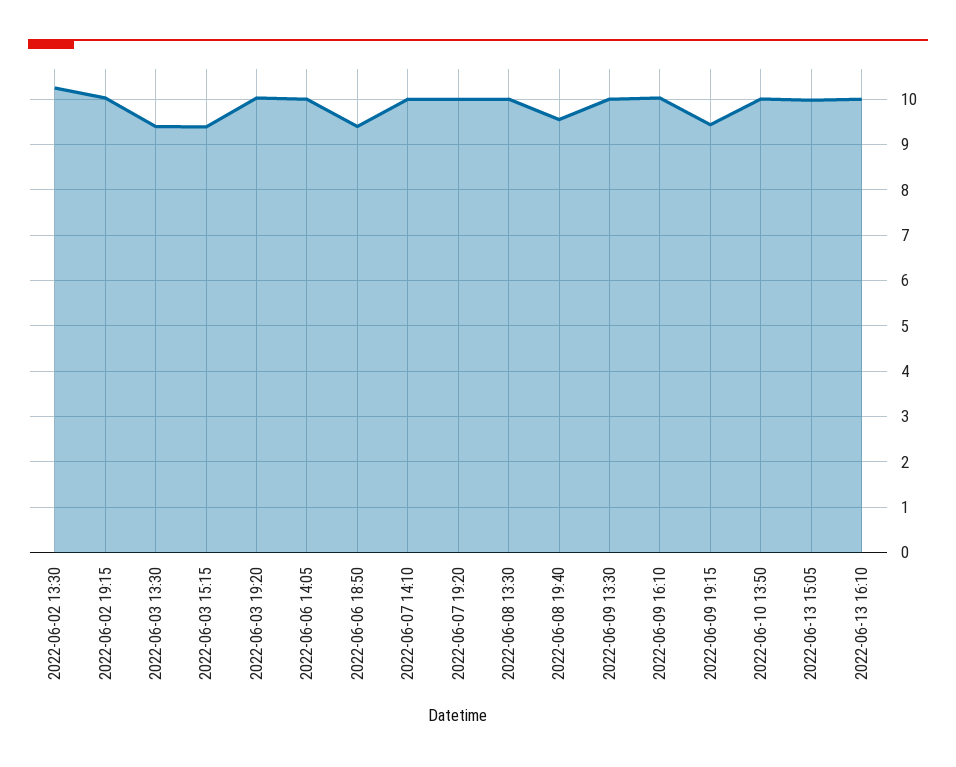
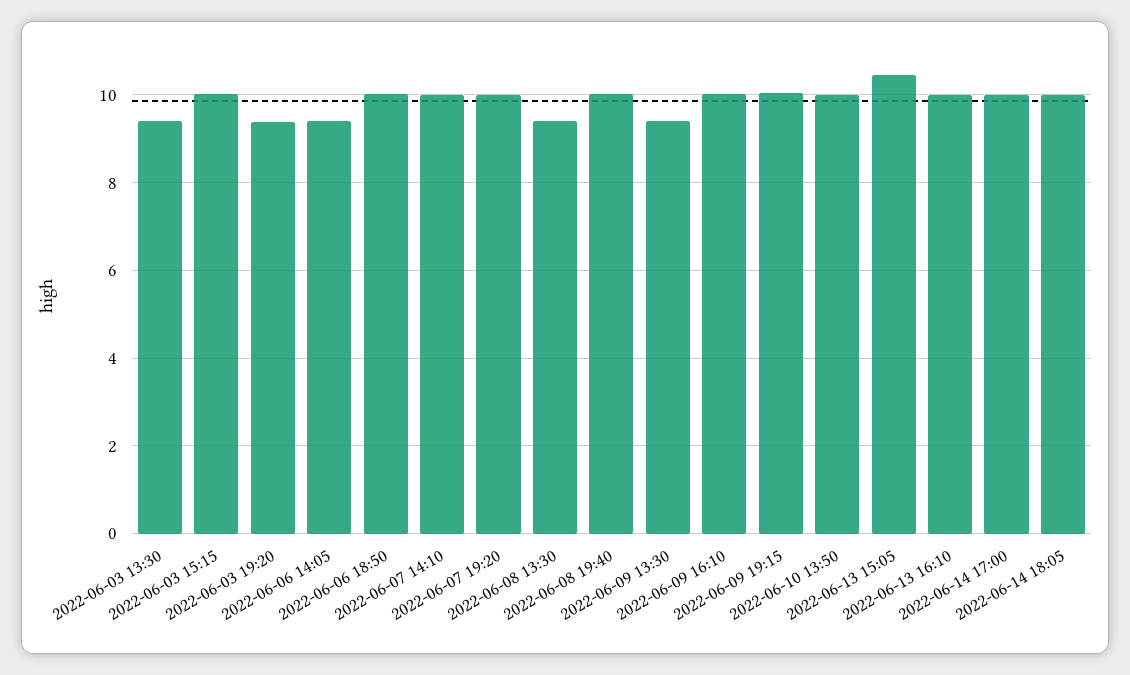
2022-06-02 13:30: 10.2 -> none
2022-06-02 19:15: 10 -> none
2022-06-03 15:15: 9.4 -> 10
2022-06-03 19:20: 10 -> 9.4
2022-06-06 14:05: 10 -> 9.4
2022-06-06 18:50: 9.4 -> 10
2022-06-08 13:30: 10 -> 9.4
2022-06-08 19:40: 9.6 -> 10
2022-06-09 13:30: 10 -> 9.4
2022-06-09 19:15: 9.4 -> 10
2022-06-13 15:05: 10 -> 10.4
2022-06-14 17:00: none -> 10
2022-06-14 18:05: none -> 10

